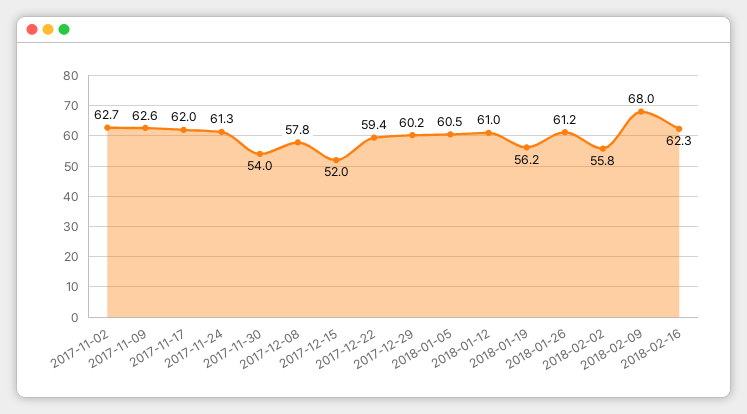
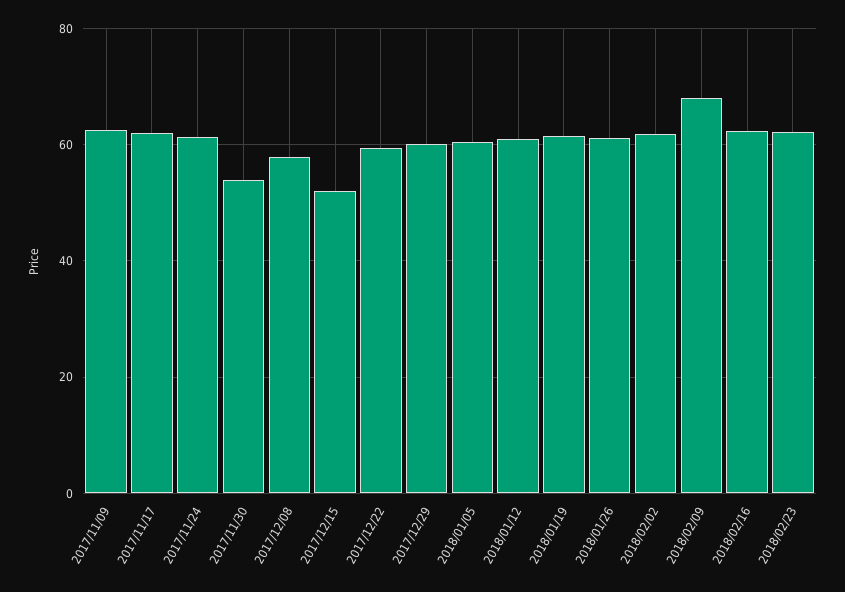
2017-11-02: 62.7 -> none
2018-01-19: 56.2 -> 62
2018-02-02: 55.8 -> 62
2018/02/23: none -> 62

